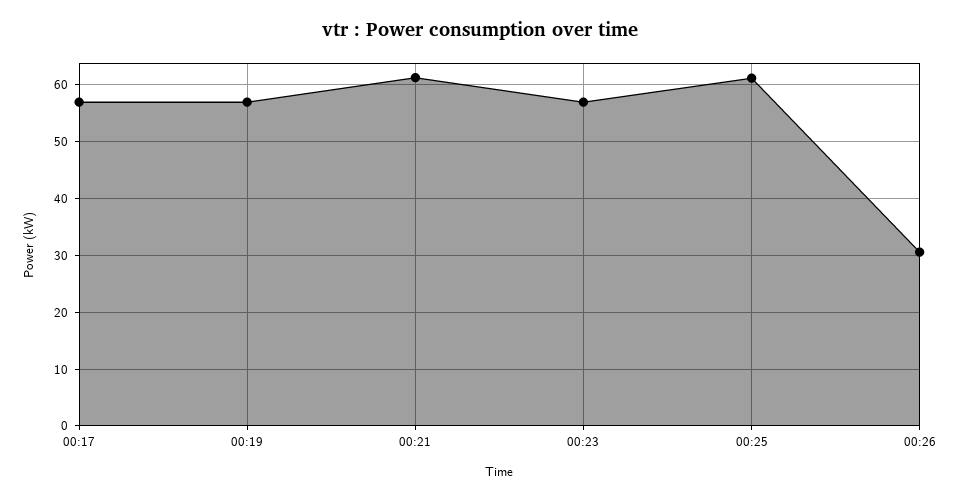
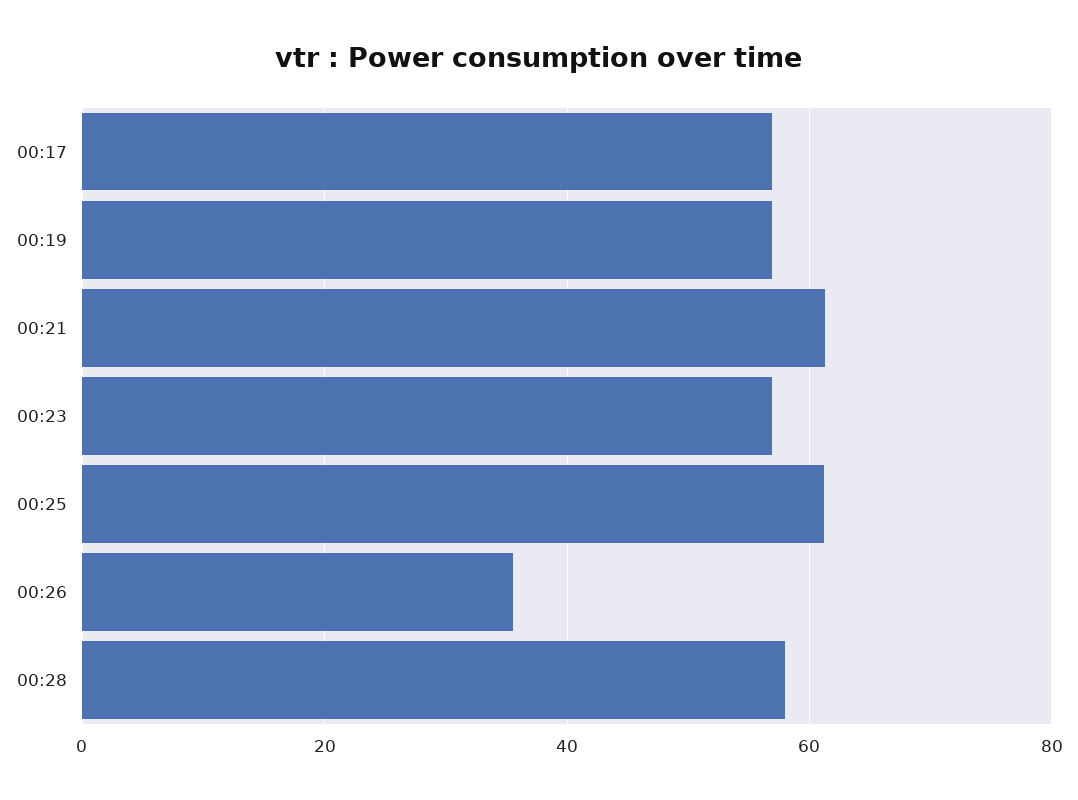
00:26: 30 -> 36
00:28: none -> 58

